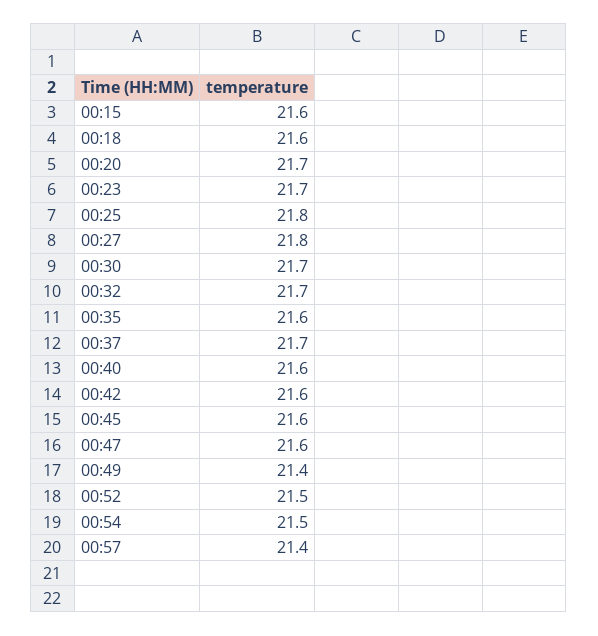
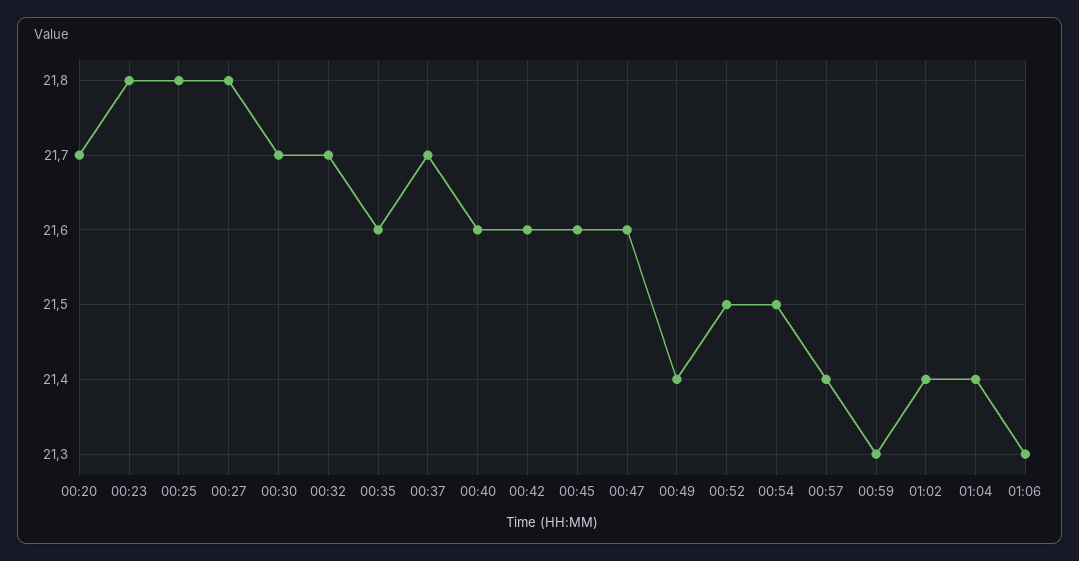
00:15: 21.6 -> none
00:18: 21.6 -> none
00:23: 21.7 -> 21.8
00:59: none -> 21.3
01:02: none -> 21.4
01:04: none -> 21.4
01:06: none -> 21.3

